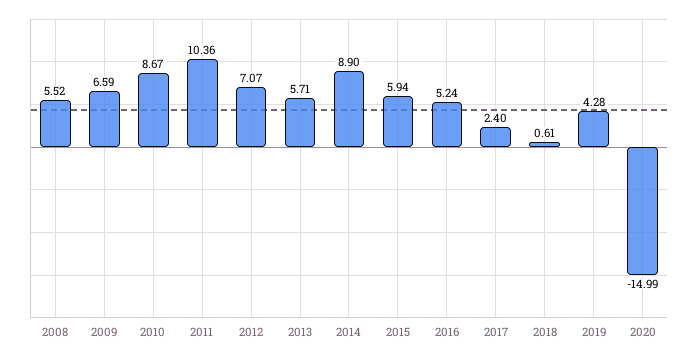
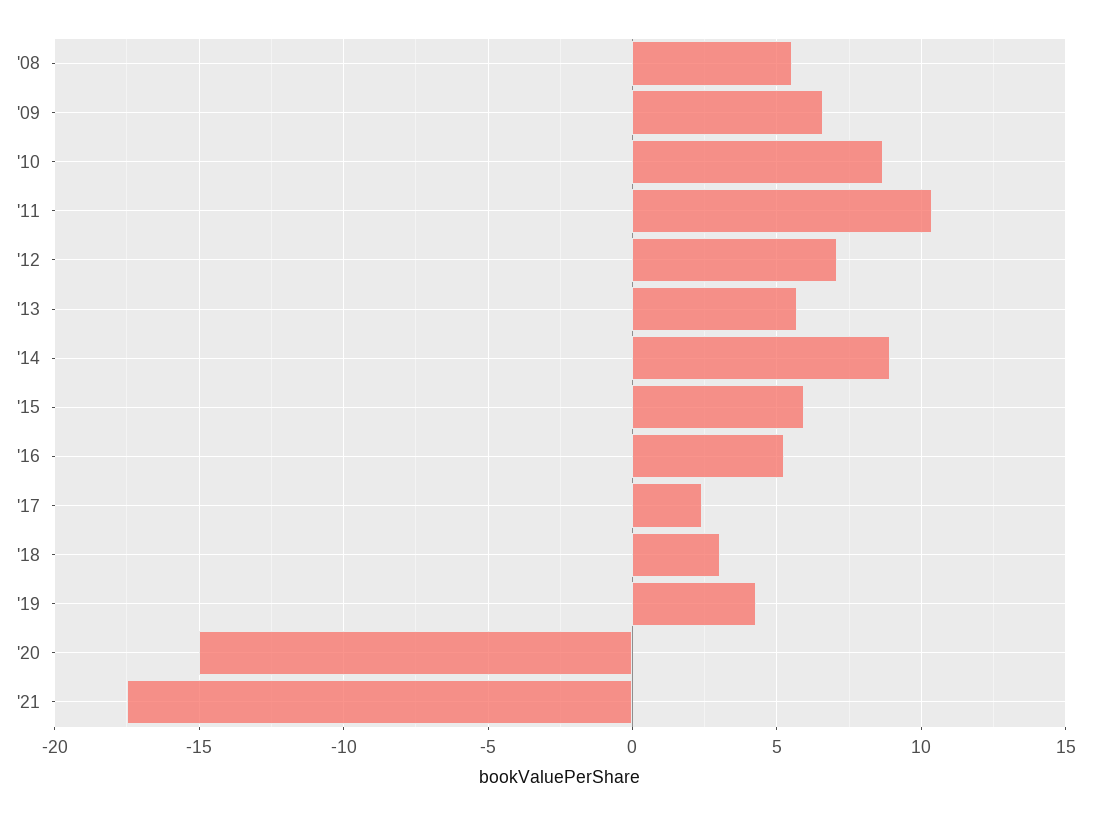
2018: 0.61 -> 3
'21: none -> -17.5

